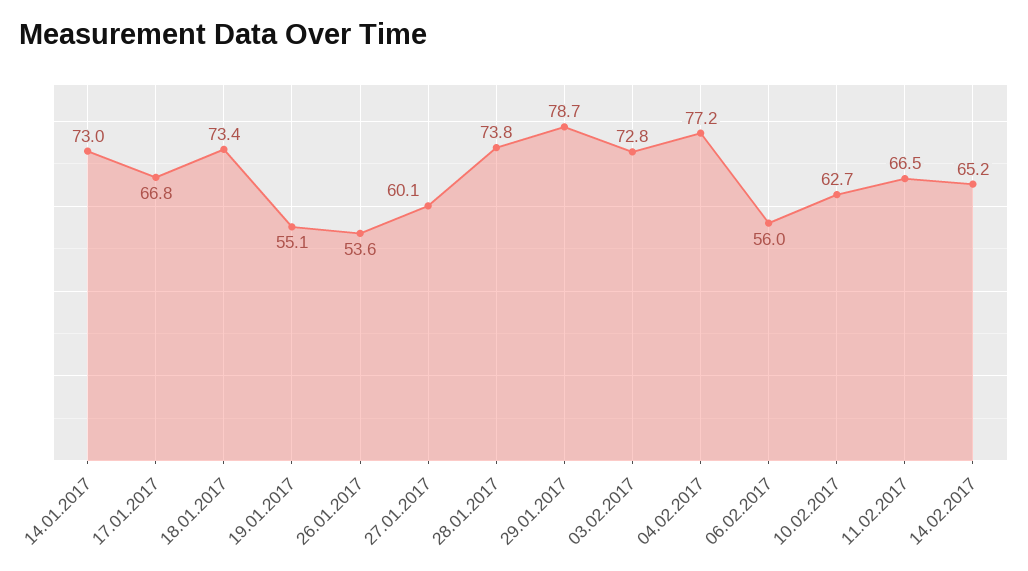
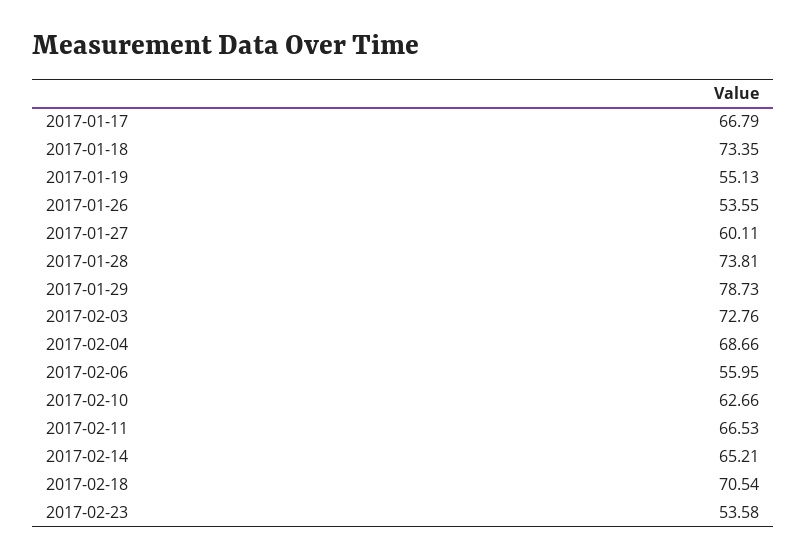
14.01.2017: 73 -> none
04.02.2017: 77.2 -> 68.66
2017-02-18: none -> 70.54
2017-02-23: none -> 53.58

